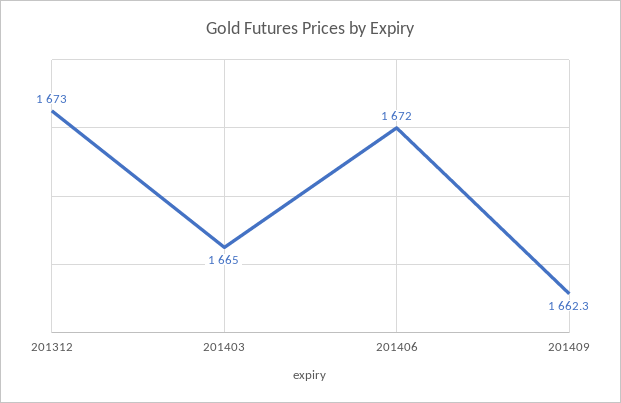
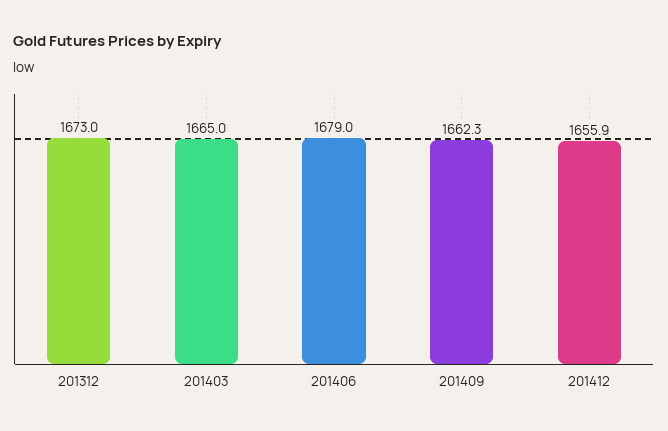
201406: 1672 -> 1679
201412: none -> 1655.9

